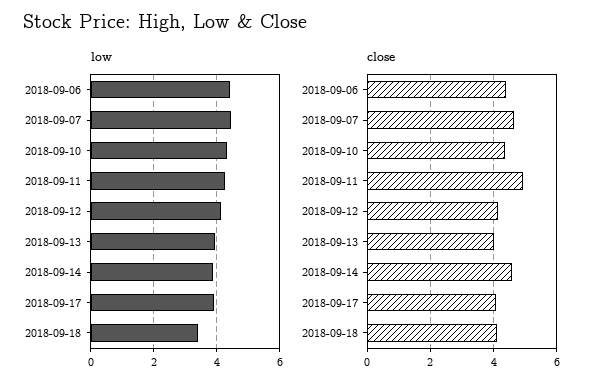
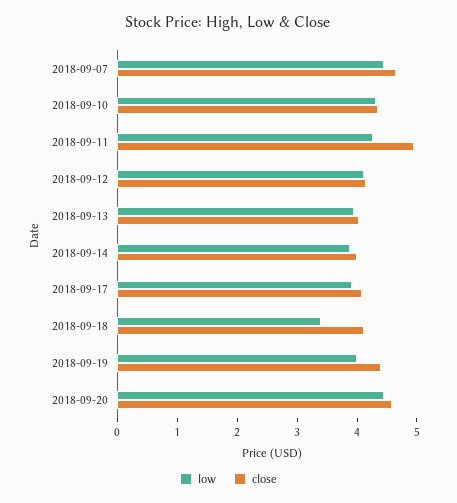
low, 2018-09-06: 4.4 -> none
close, 2018-09-06: 4.4 -> none
close, 2018-09-14: 4.6 -> 4
low, 2018-09-19: none -> 4
close, 2018-09-19: none -> 4.4
low, 2018-09-20: none -> 4.4
close, 2018-09-20: none -> 4.6

